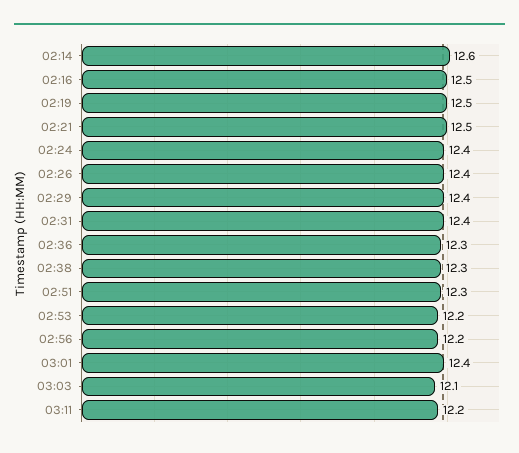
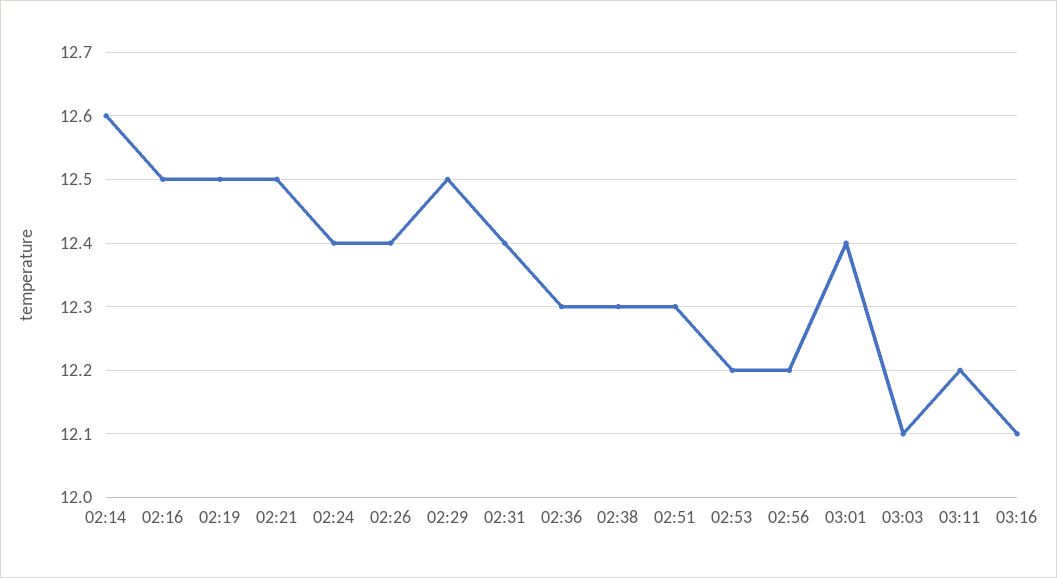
02:29: 12.4 -> 12.5
03:16: none -> 12.1

